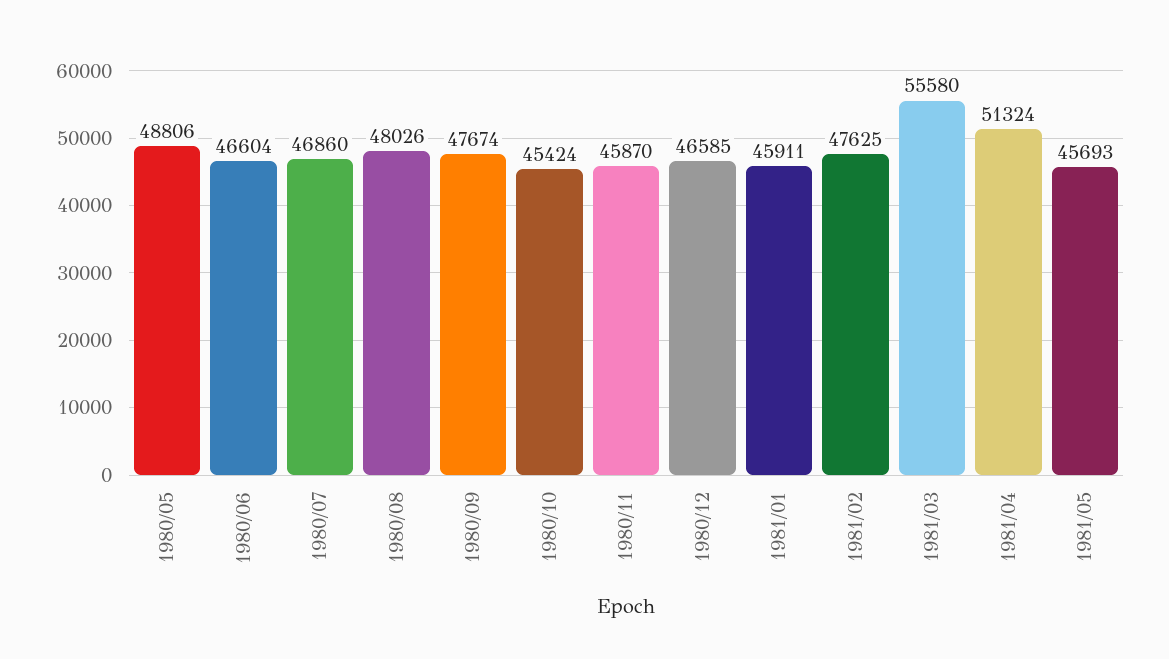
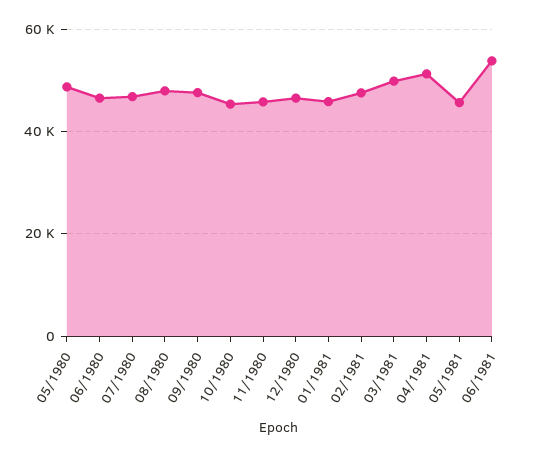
1981/03: 55580 -> 50000
06/1981: none -> 54000

